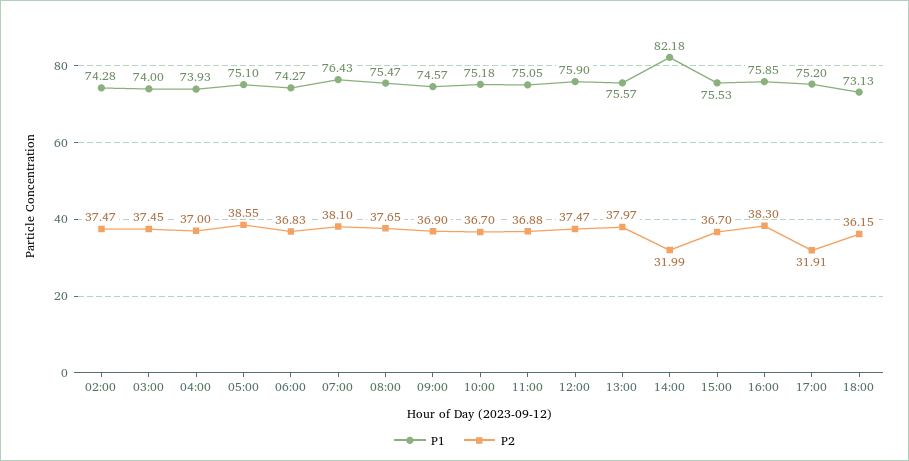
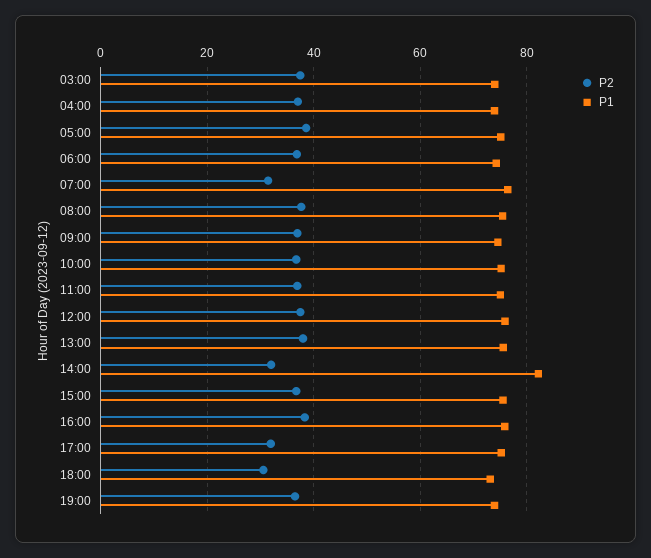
P1, 02:00: 74.28 -> none
P2, 02:00: 37.47 -> none
P2, 07:00: 38.1 -> 32
P2, 18:00: 36.15 -> 30
P2, 19:00: none -> 36
P1, 19:00: none -> 74

